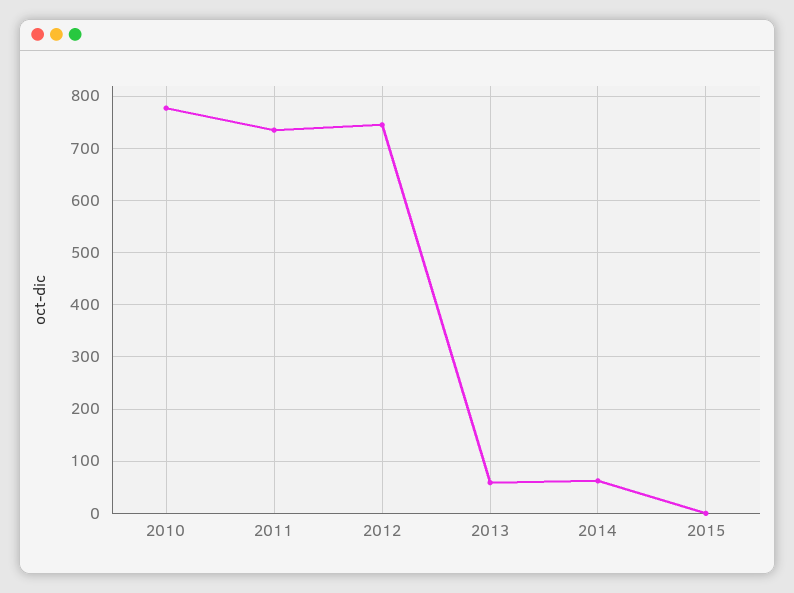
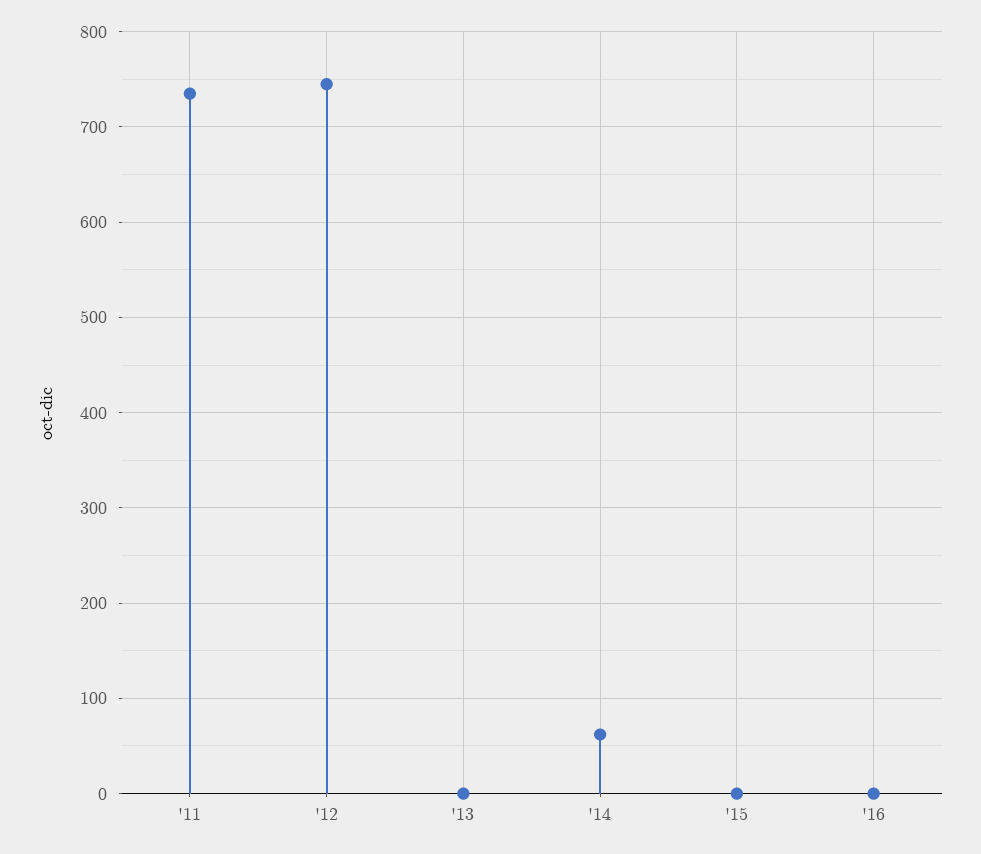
2010: 780 -> none
2013: 60 -> 0
'16: none -> 0

